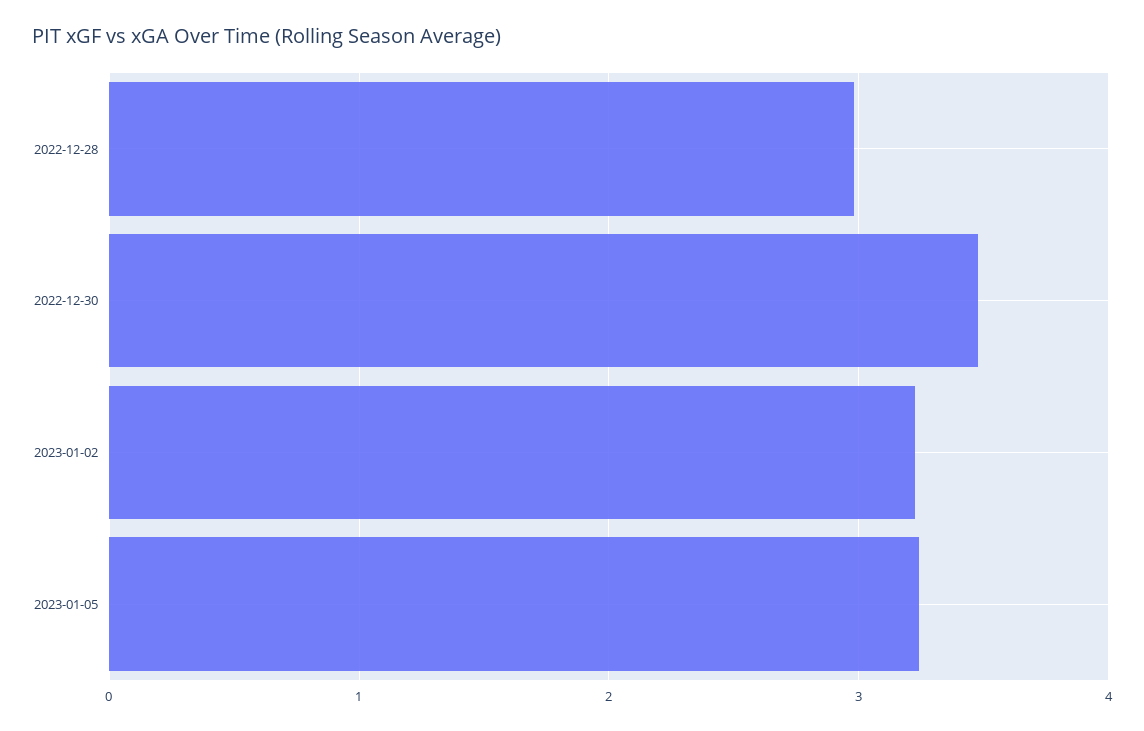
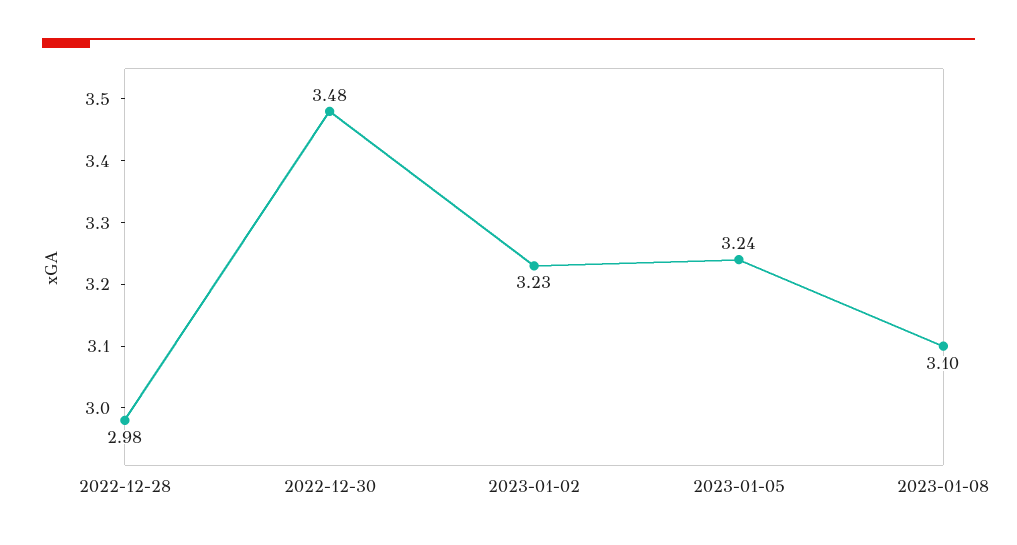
2023-01-08: none -> 3.1

